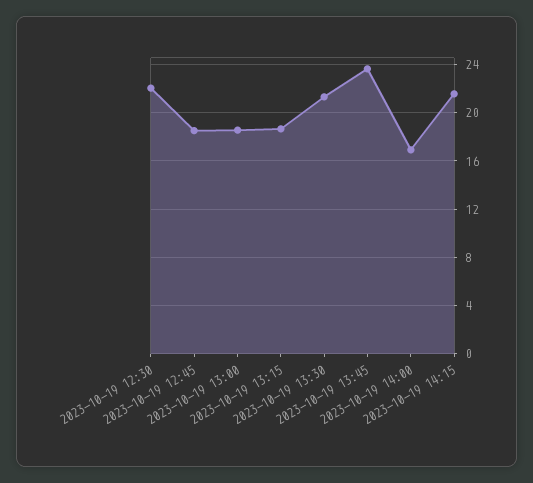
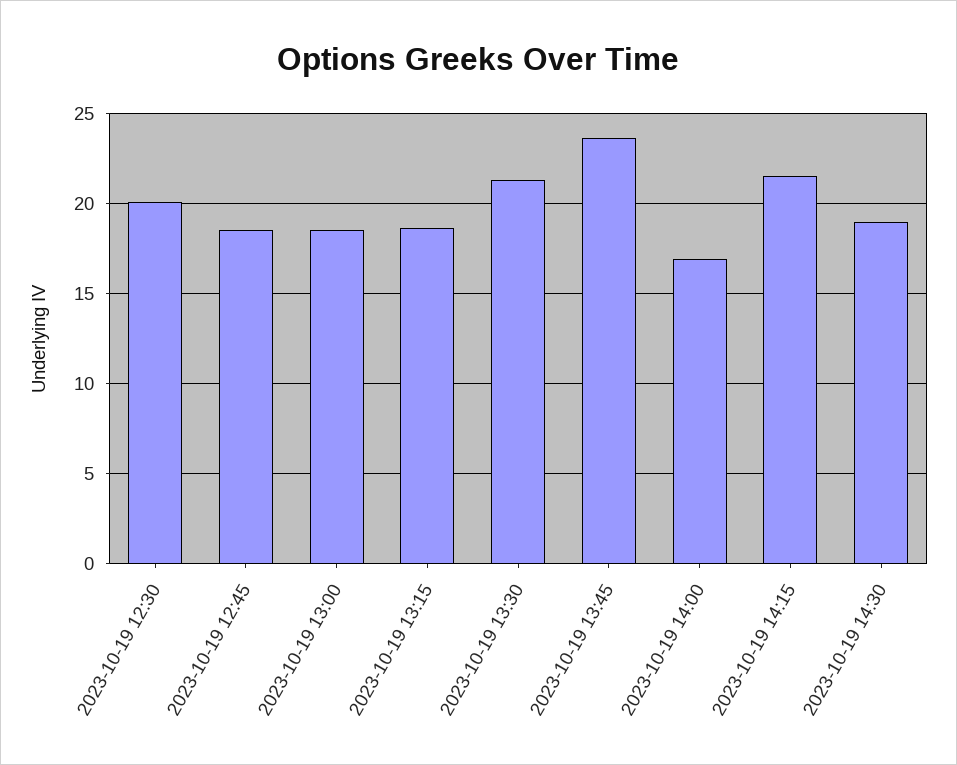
2023-10-19 12:30: 22 -> 20
2023-10-19 14:30: none -> 19

